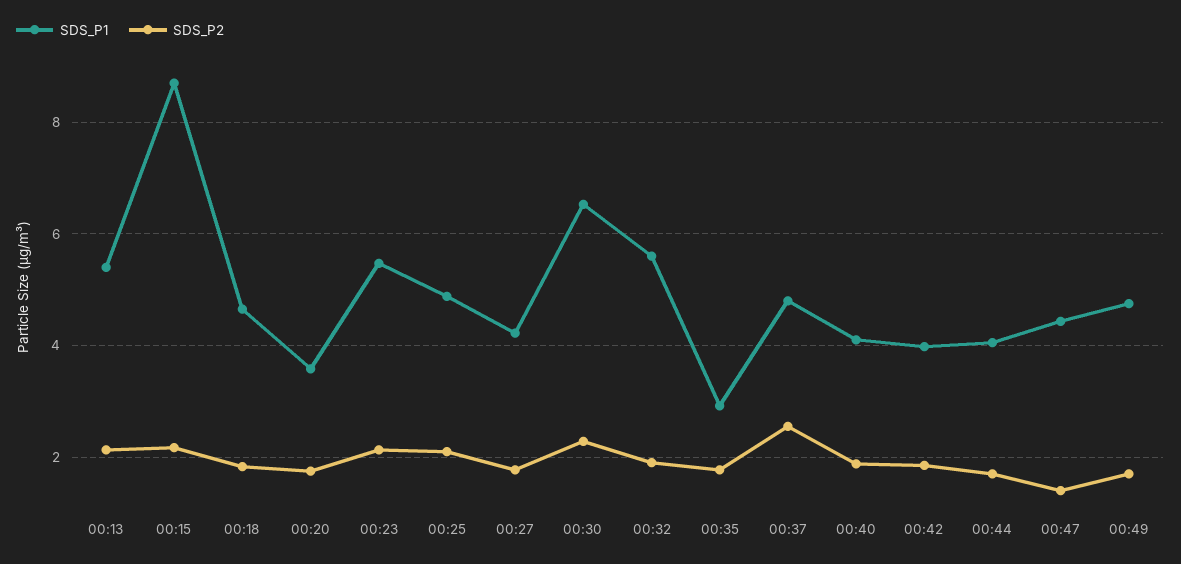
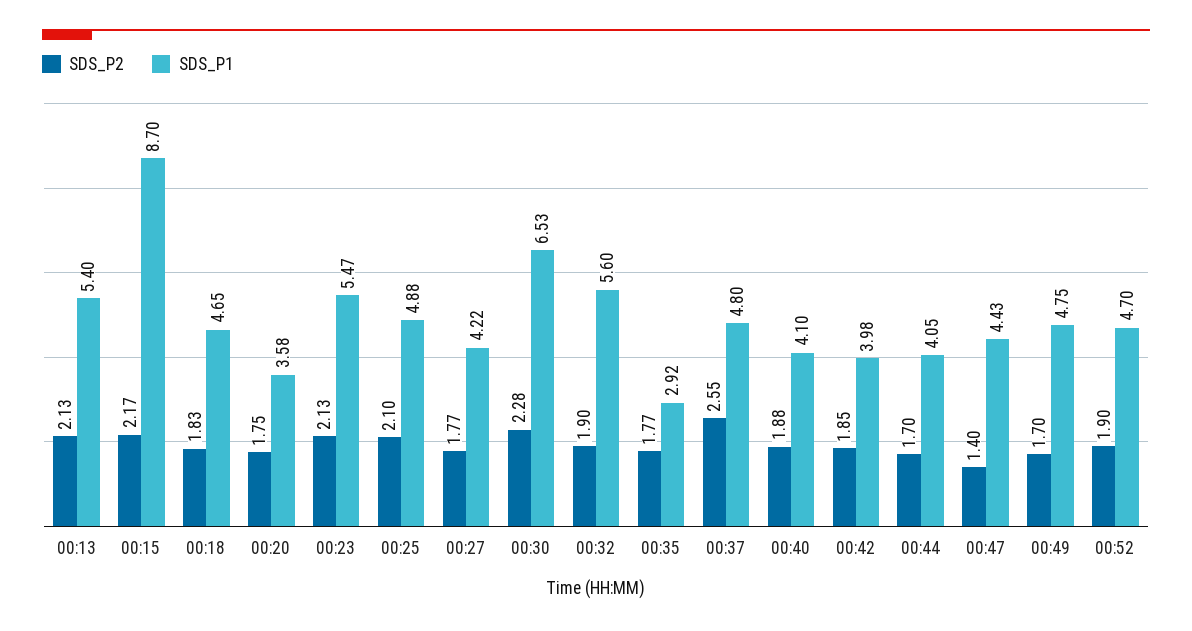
SDS_P2, 00:52: none -> 1.9
SDS_P1, 00:52: none -> 4.7

